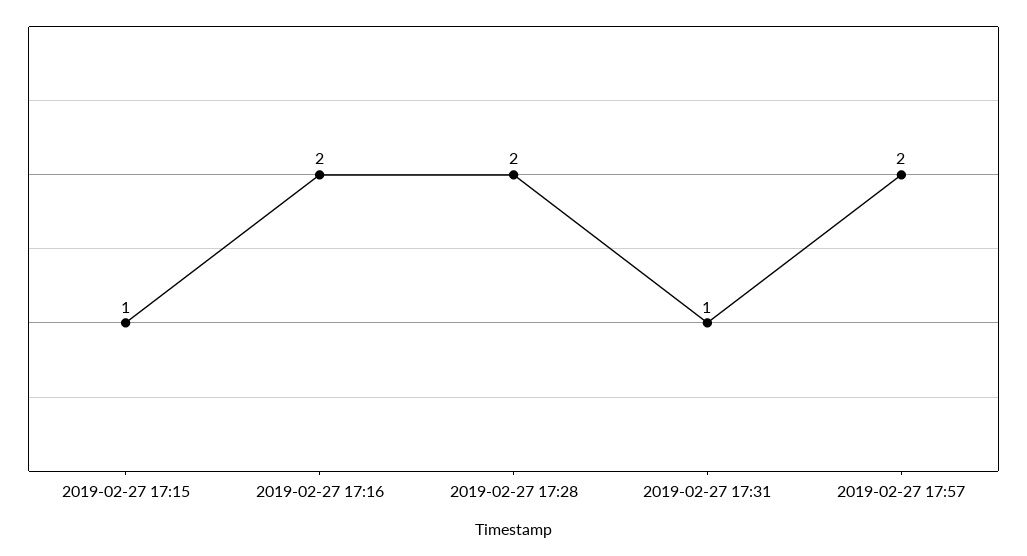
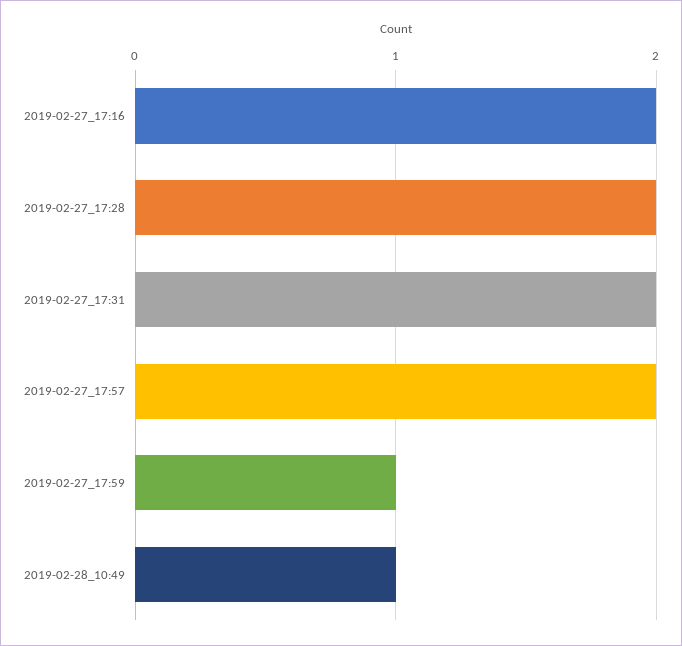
2019-02-27 17:15: 1 -> none
2019-02-27 17:31: 1 -> 2
2019-02-27_17:59: none -> 1
2019-02-28_10:49: none -> 1

